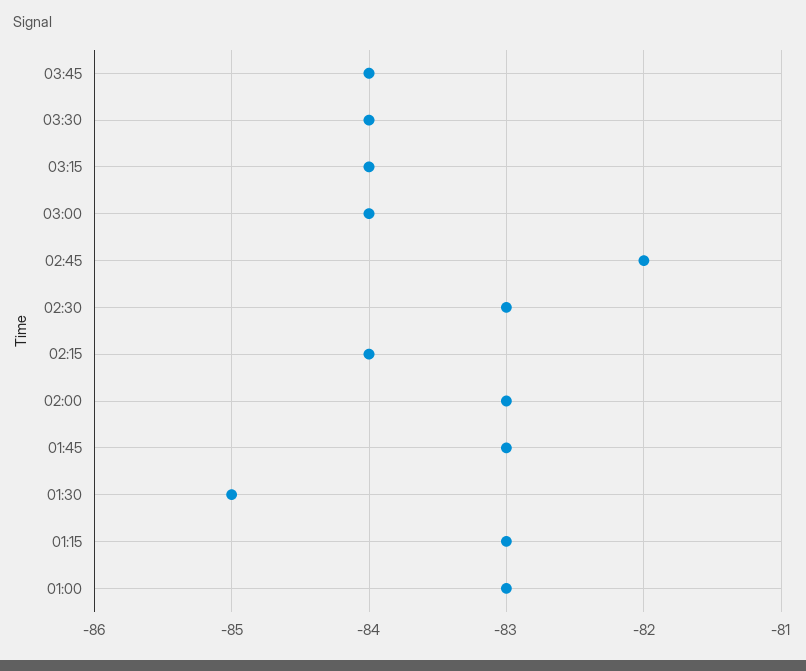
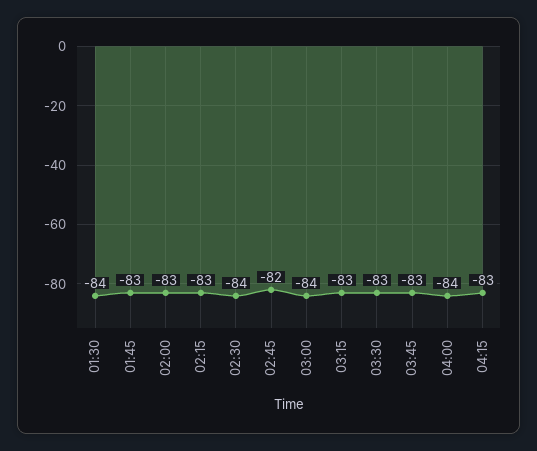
03:45: -84 -> -83
03:30: -84 -> -83
03:15: -84 -> -83
02:30: -83 -> -84
02:15: -84 -> -83
01:30: -85 -> -84
01:15: -83 -> none
01:00: -83 -> none
04:00: none -> -84
04:15: none -> -83

